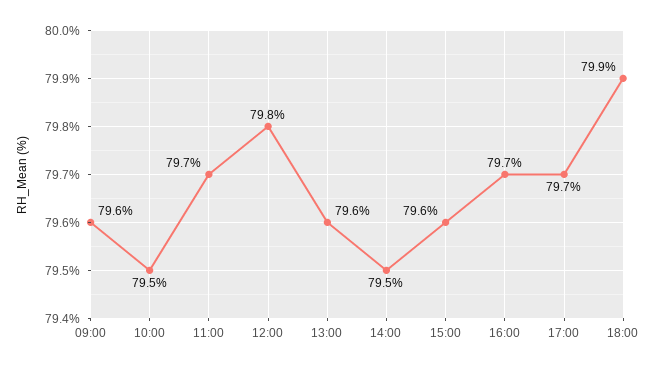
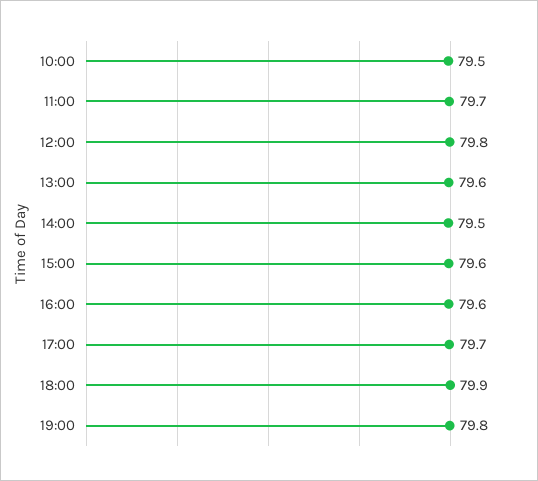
09:00: 79.6 -> none
16:00: 79.7 -> 79.6
19:00: none -> 79.8

